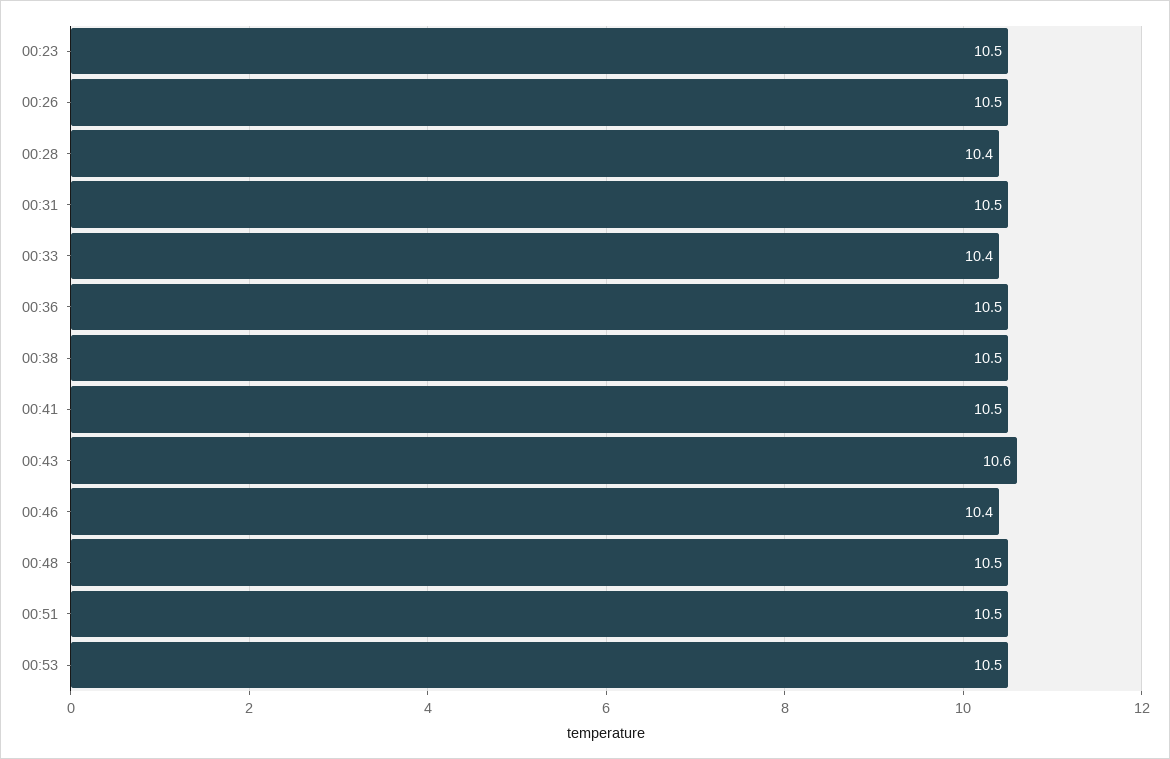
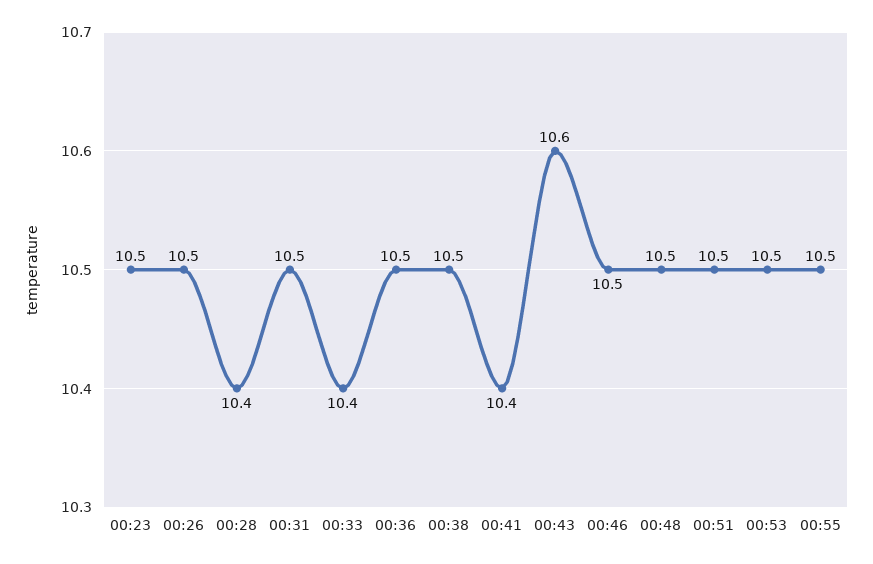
00:41: 10.5 -> 10.4
00:46: 10.4 -> 10.5
00:55: none -> 10.5

